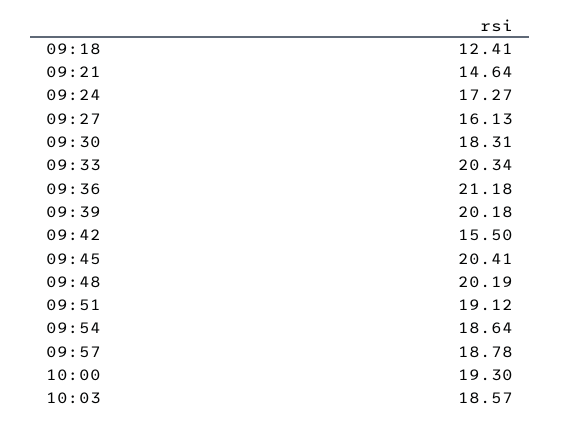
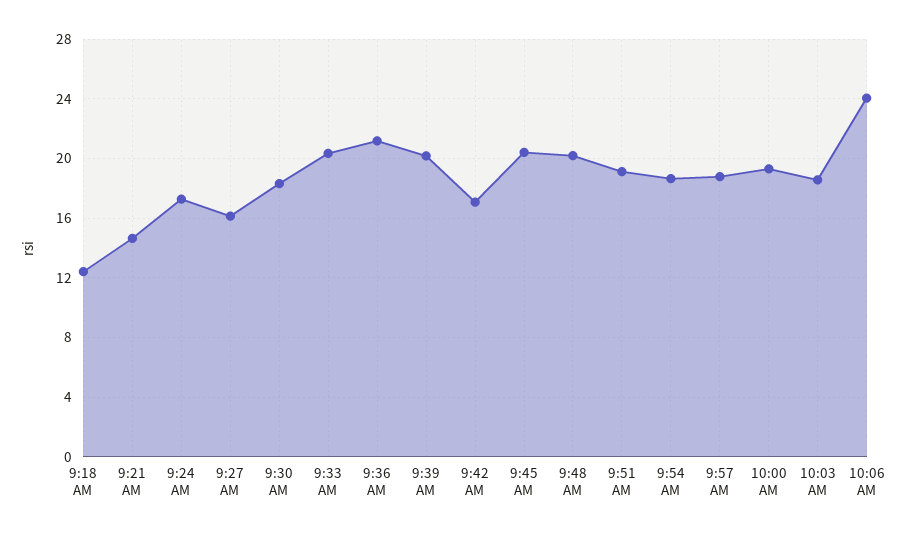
09:42: 15.5 -> 17
10:06 AM: none -> 24

